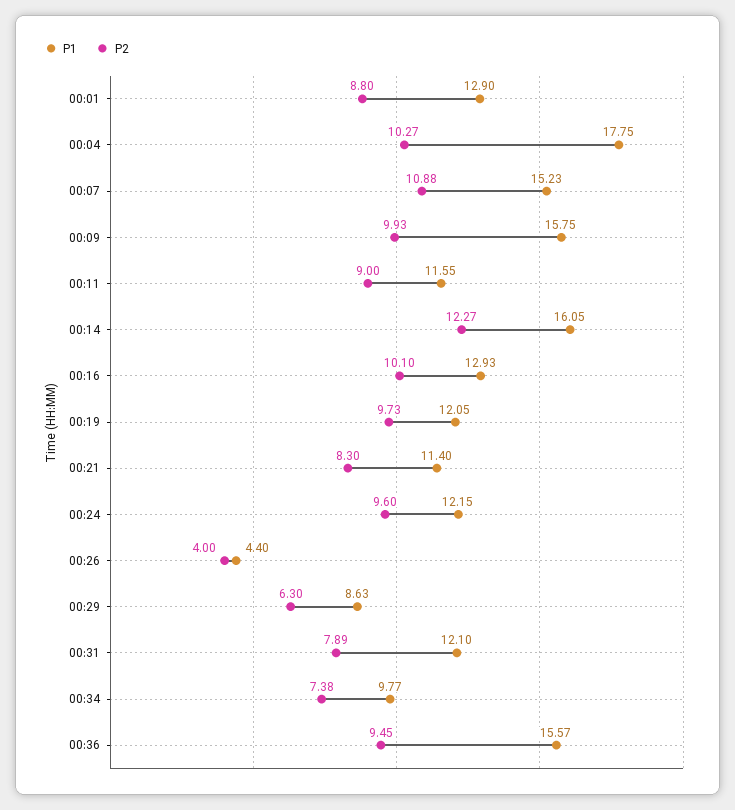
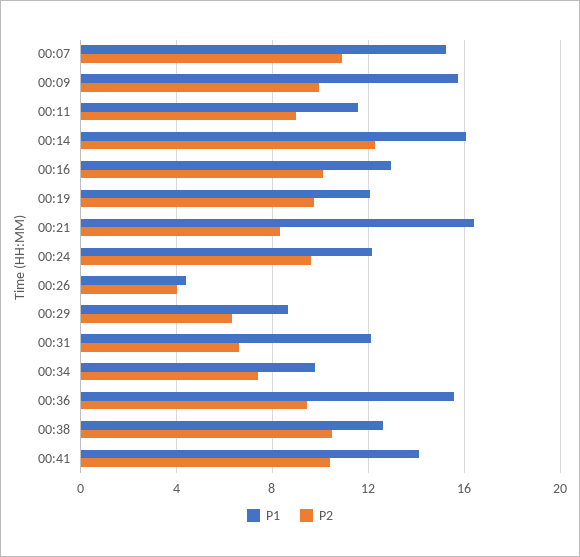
P1, 00:01: 12.9 -> none
P2, 00:01: 8.8 -> none
P1, 00:04: 17.75 -> none
P2, 00:04: 10.27 -> none
P1, 00:21: 11.4 -> 16.5
P2, 00:31: 7.89 -> 6.5
P1, 00:38: none -> 12.5
P2, 00:38: none -> 10.5
P1, 00:41: none -> 14
P2, 00:41: none -> 10.5

